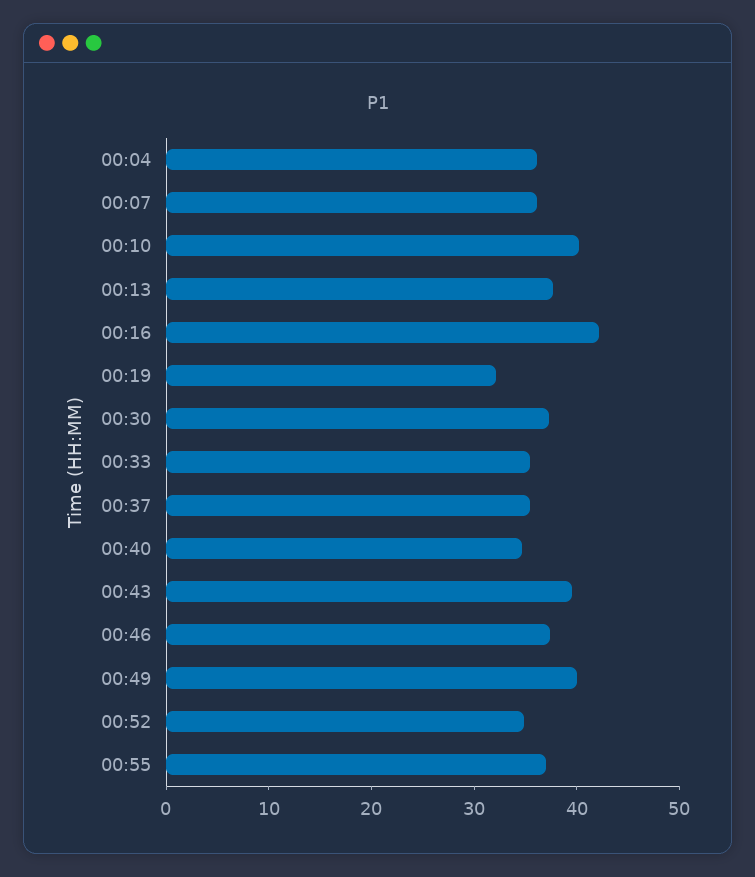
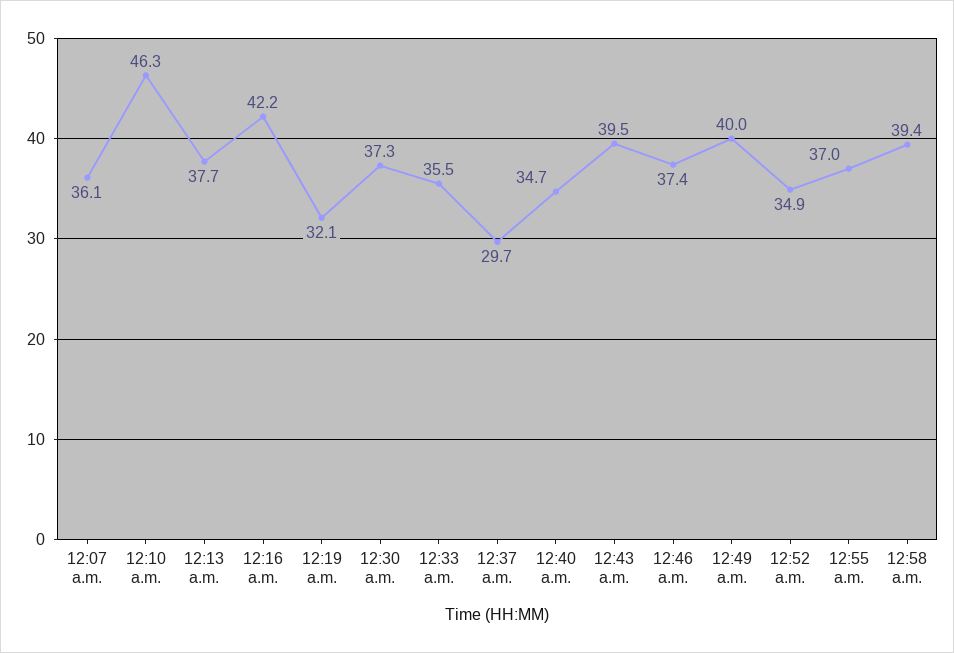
00:04: 36 -> none
00:10: 40 -> 46.3
00:37: 36 -> 29.7
12:58 a.m.: none -> 39.4

